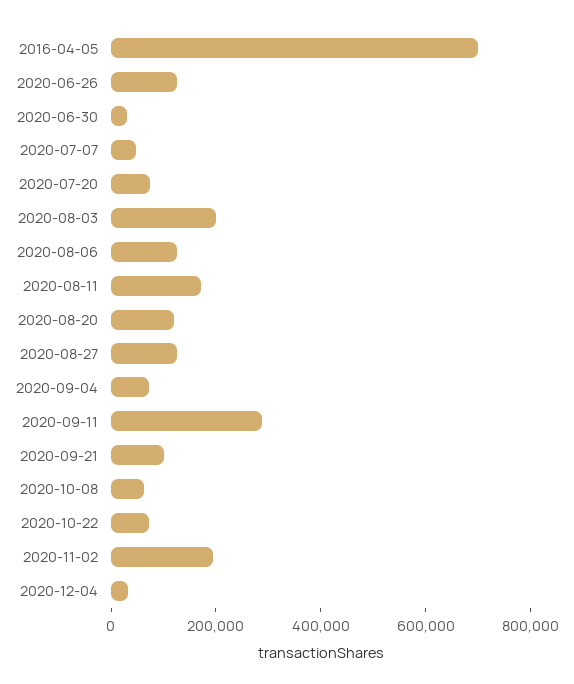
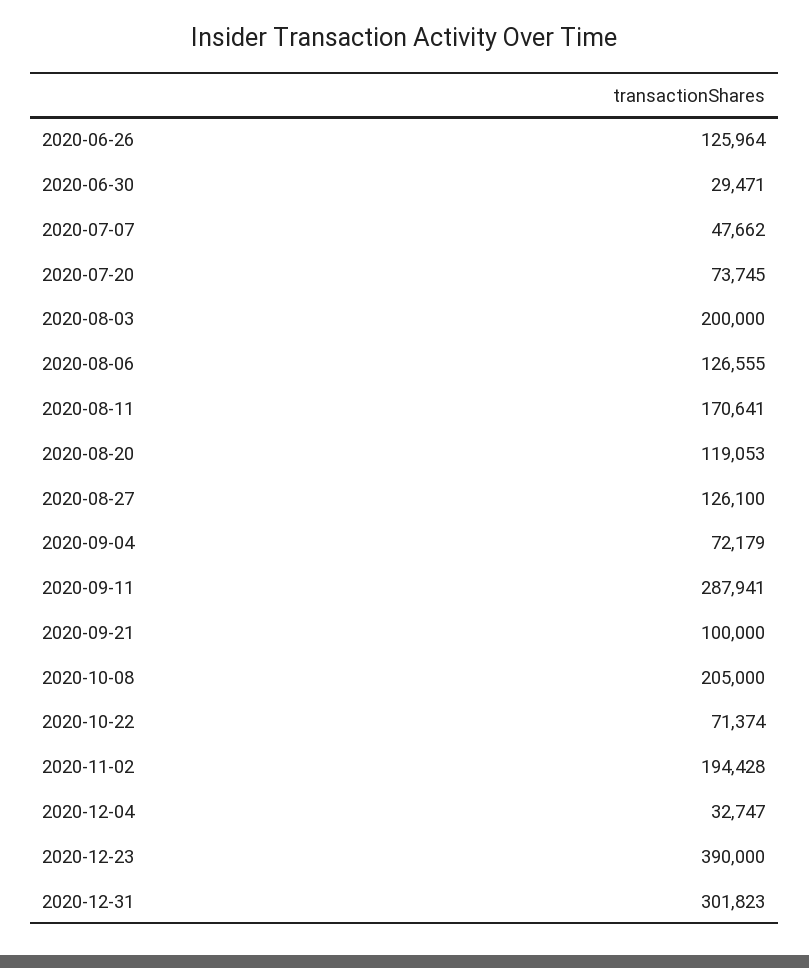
2016-04-05: 700000 -> none
2020-10-08: 50000 -> 205000
2020-12-23: none -> 390000
2020-12-31: none -> 301823

